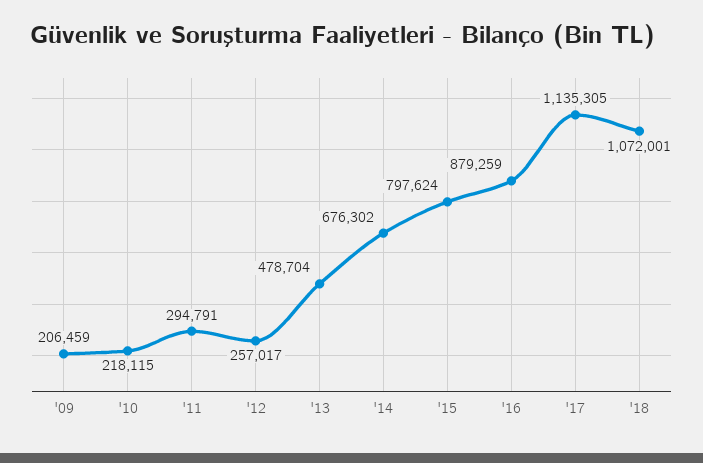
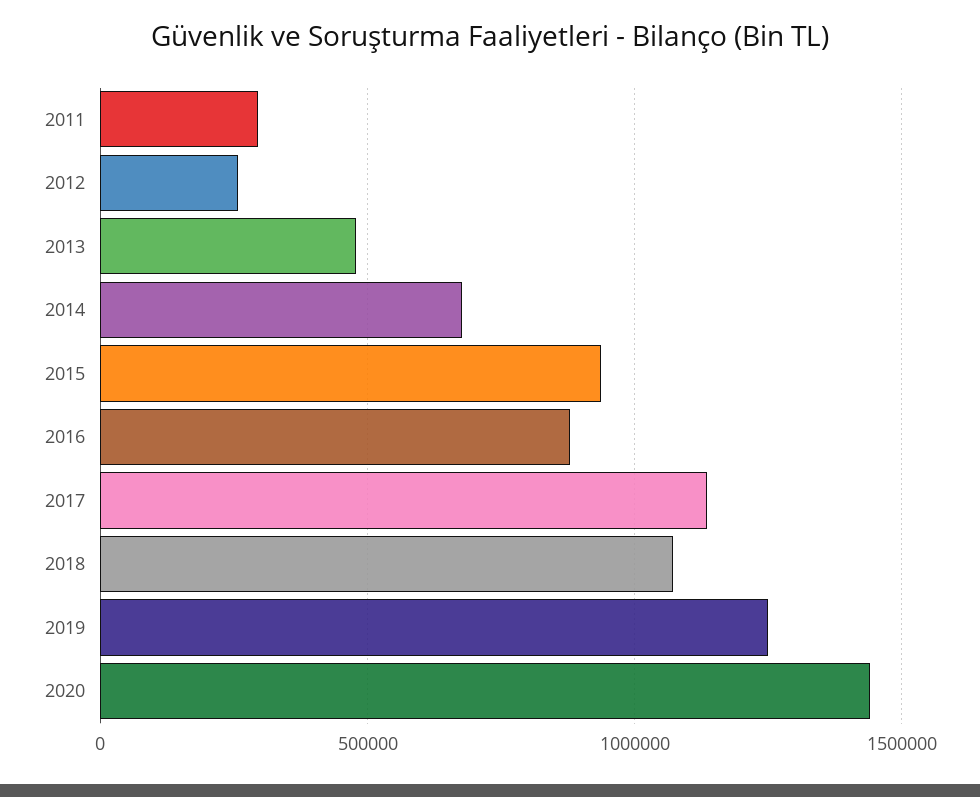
'09: 206459 -> none
'10: 218115 -> none
'15: 797624 -> 950000
2019: none -> 1250000
2020: none -> 1450000

